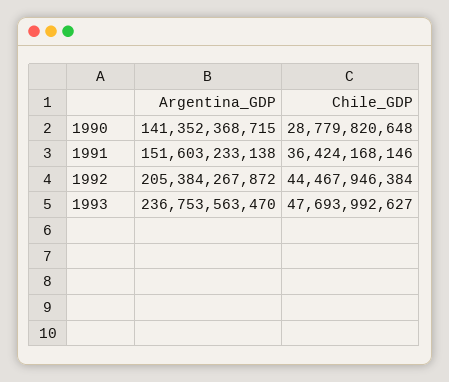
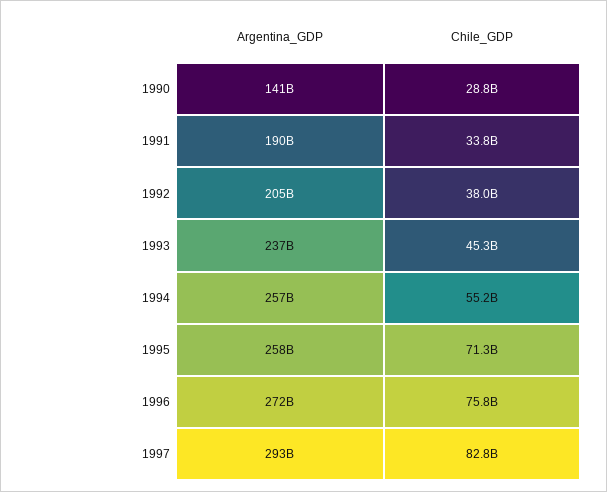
Argentina_GDP, 1991: 151603233138 -> 190000000000
Chile_GDP, 1991: 36424168146 -> 33800000000
Chile_GDP, 1992: 44467946384 -> 38000000000
Chile_GDP, 1993: 47693992627 -> 45300000000
Argentina_GDP, 1994: none -> 257000000000
Chile_GDP, 1994: none -> 55200000000
Argentina_GDP, 1995: none -> 258000000000
Chile_GDP, 1995: none -> 71300000000
Argentina_GDP, 1996: none -> 272000000000
Chile_GDP, 1996: none -> 75800000000
Argentina_GDP, 1997: none -> 293000000000
Chile_GDP, 1997: none -> 82800000000

